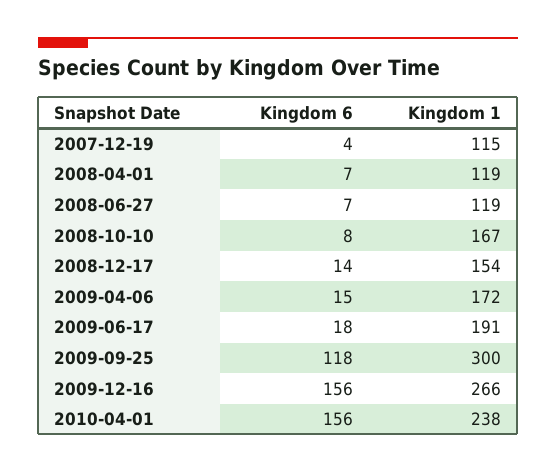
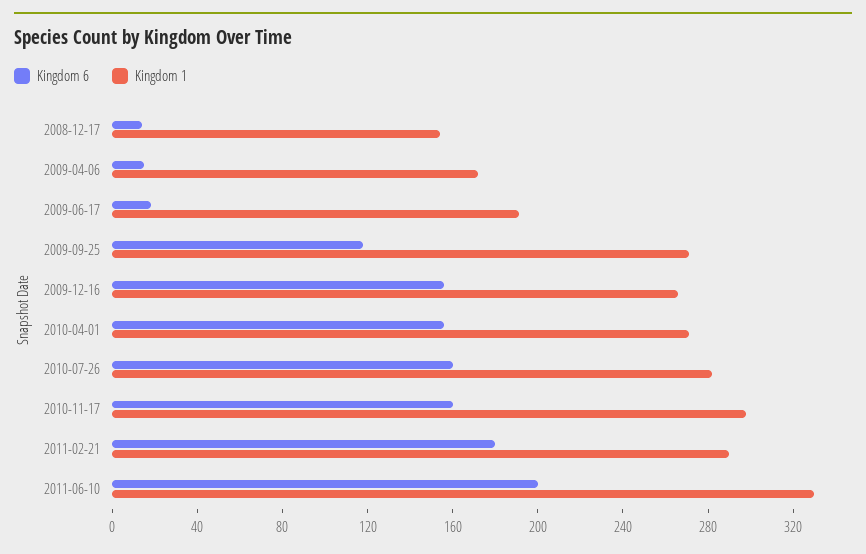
Kingdom 6, 2007-12-19: 4 -> none
Kingdom 1, 2007-12-19: 115 -> none
Kingdom 6, 2008-04-01: 7 -> none
Kingdom 1, 2008-04-01: 119 -> none
Kingdom 6, 2008-06-27: 7 -> none
Kingdom 1, 2008-06-27: 119 -> none
Kingdom 6, 2008-10-10: 8 -> none
Kingdom 1, 2008-10-10: 167 -> none
Kingdom 1, 2009-09-25: 300 -> 270
Kingdom 1, 2010-04-01: 238 -> 270
Kingdom 6, 2010-07-26: none -> 160
Kingdom 1, 2010-07-26: none -> 280
Kingdom 6, 2010-11-17: none -> 160
Kingdom 1, 2010-11-17: none -> 300
Kingdom 6, 2011-02-21: none -> 180
Kingdom 1, 2011-02-21: none -> 290
Kingdom 6, 2011-06-10: none -> 200
Kingdom 1, 2011-06-10: none -> 330

